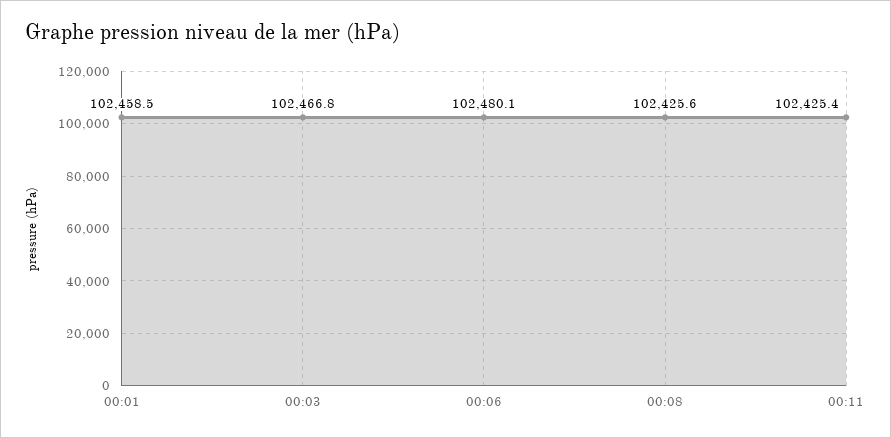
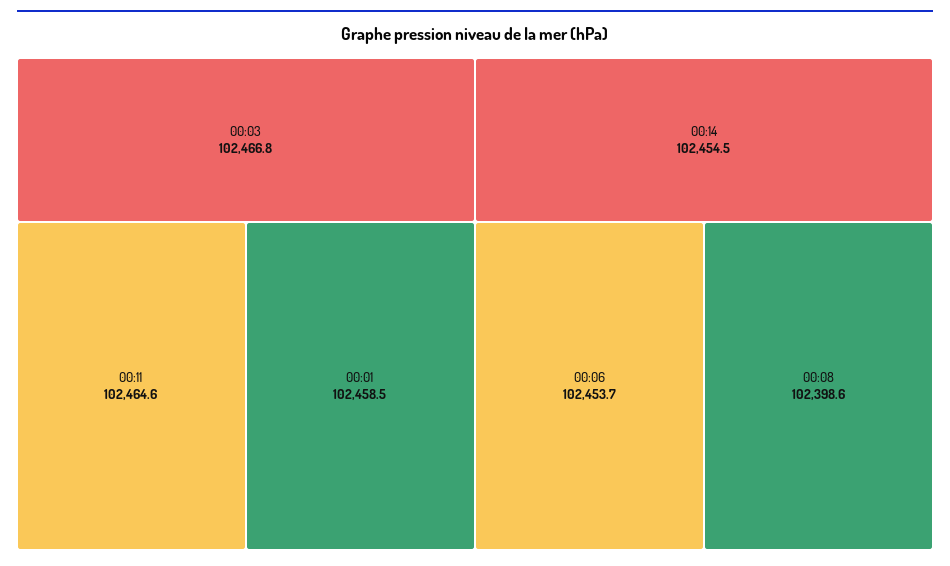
00:06: 102480.1 -> 102453.7
00:08: 102425.6 -> 102398.6
00:11: 102425.4 -> 102464.6
00:14: none -> 102454.5

